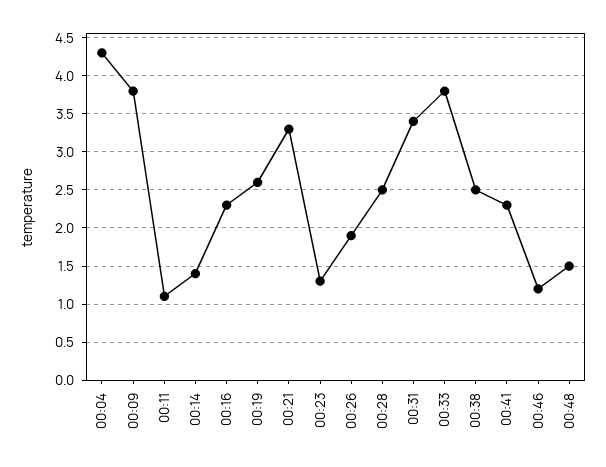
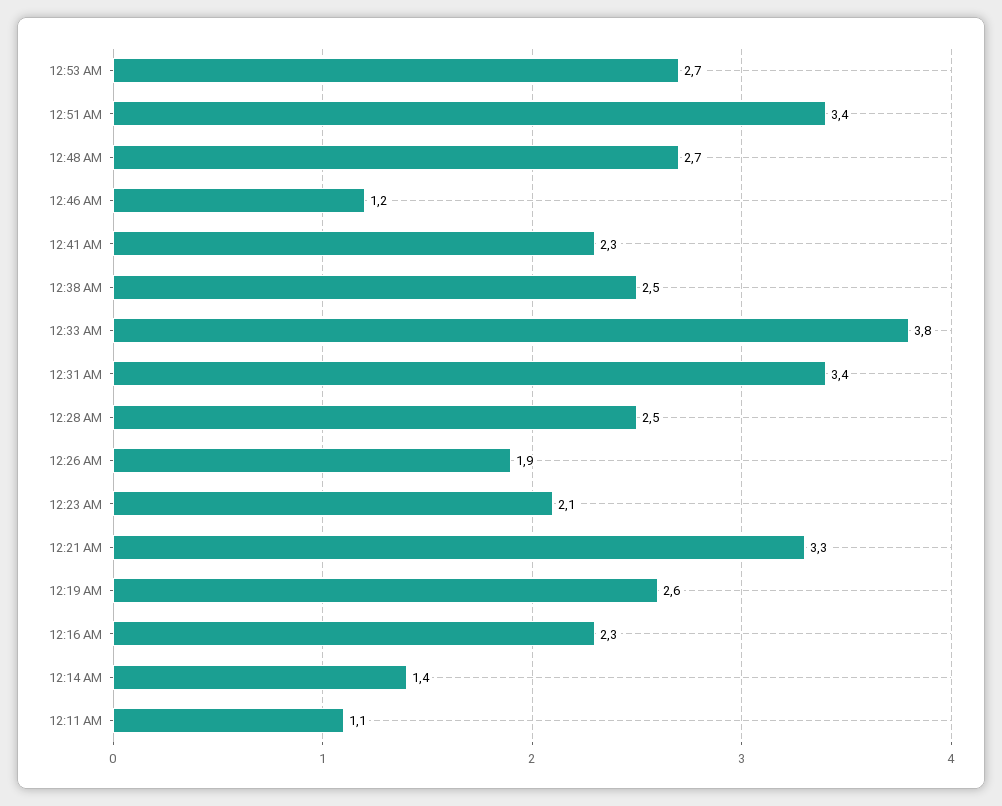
00:04: 4.3 -> none
00:09: 3.8 -> none
00:23: 1.3 -> 2.1
00:48: 1.5 -> 2.7
12:53 AM: none -> 2.7
12:51 AM: none -> 3.4

